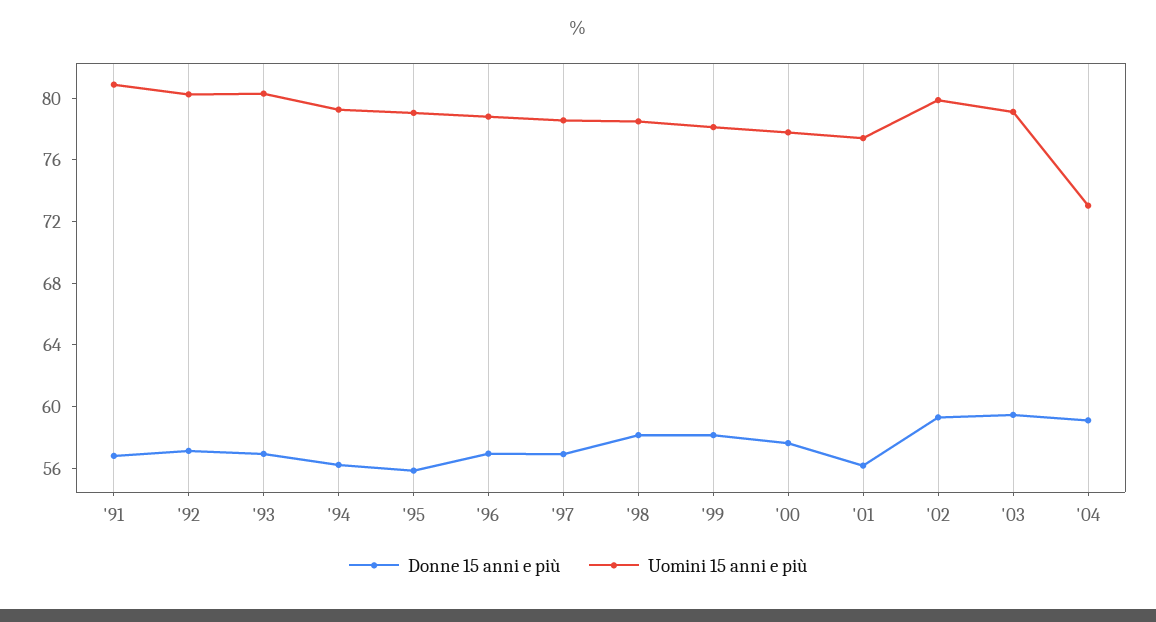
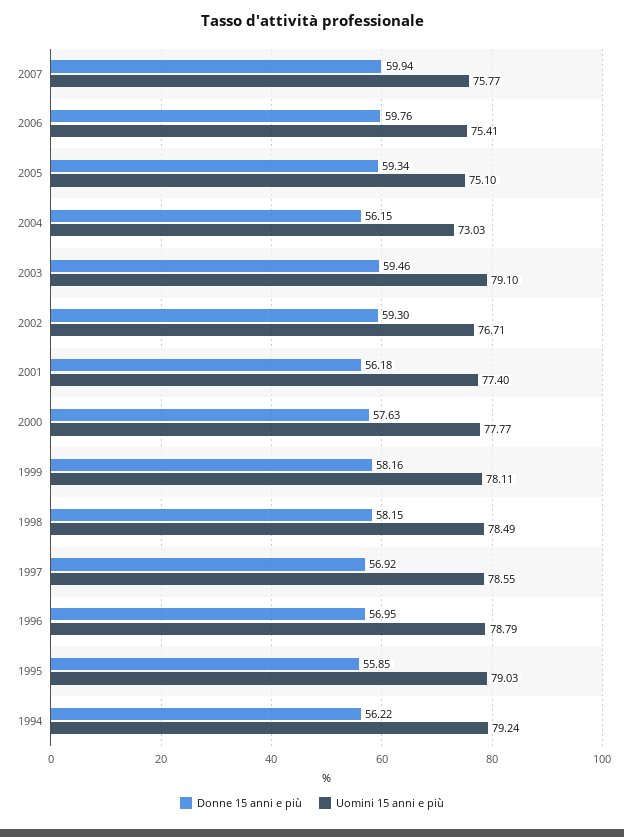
Donne 15 anni e più, '91: 57 -> none
Uomini 15 anni e più, '91: 81 -> none
Donne 15 anni e più, '92: 57 -> none
Uomini 15 anni e più, '92: 80 -> none
Donne 15 anni e più, '93: 57 -> none
Uomini 15 anni e più, '93: 80 -> none
Uomini 15 anni e più, '02: 80 -> 76.71
Donne 15 anni e più, '04: 59 -> 56.15
Donne 15 anni e più, 2007: none -> 59.94
Uomini 15 anni e più, 2007: none -> 75.77
Donne 15 anni e più, 2006: none -> 59.76
Uomini 15 anni e più, 2006: none -> 75.41
Donne 15 anni e più, 2005: none -> 59.34
Uomini 15 anni e più, 2005: none -> 75.1

